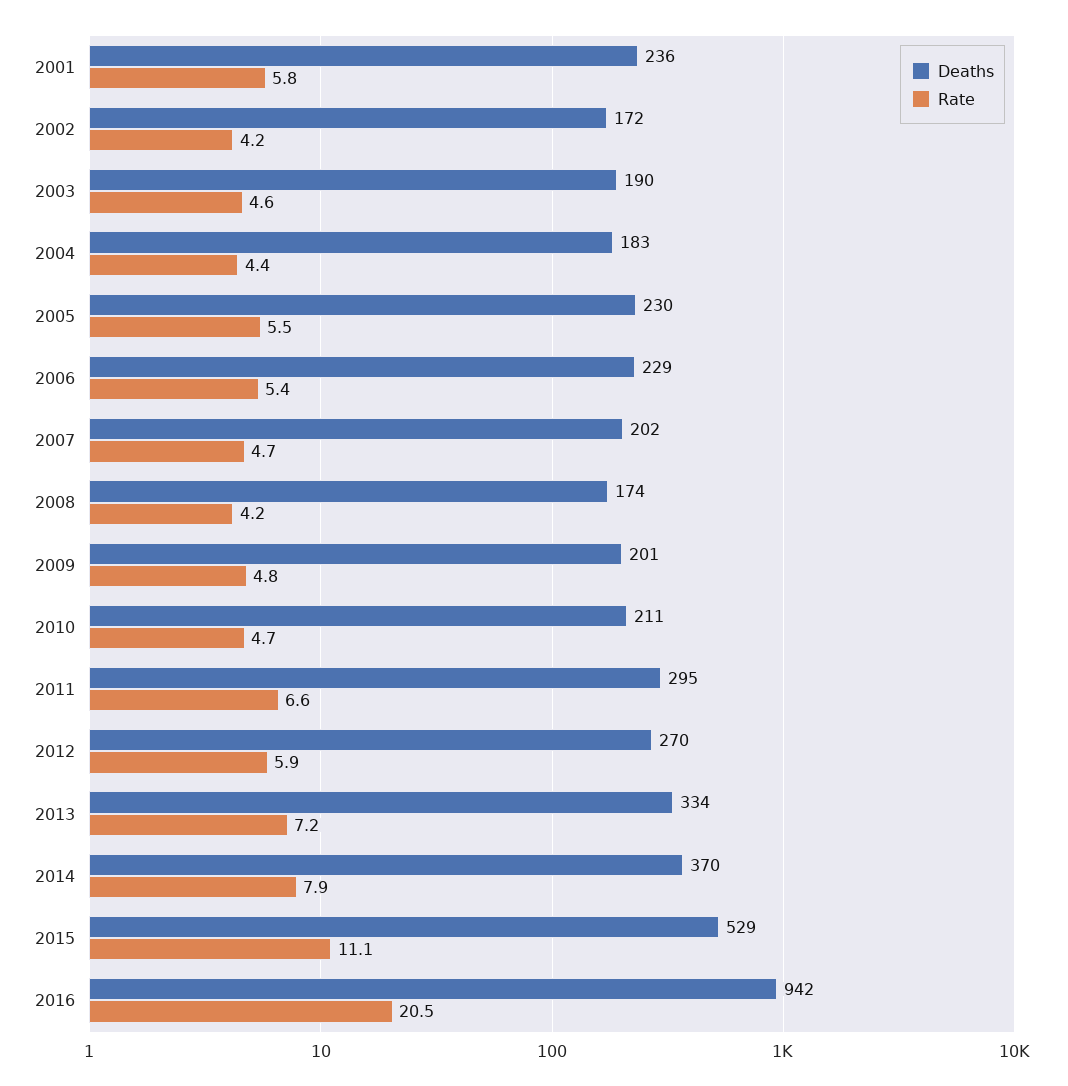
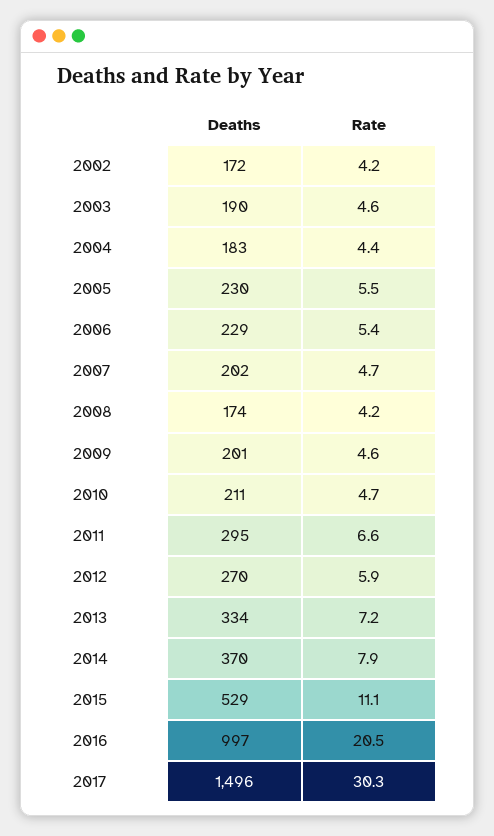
Deaths, 2001: 236 -> none
Rate, 2001: 5.8 -> none
Rate, 2009: 4.8 -> 4.6
Deaths, 2016: 942 -> 997
Deaths, 2017: none -> 1496
Rate, 2017: none -> 30.3

